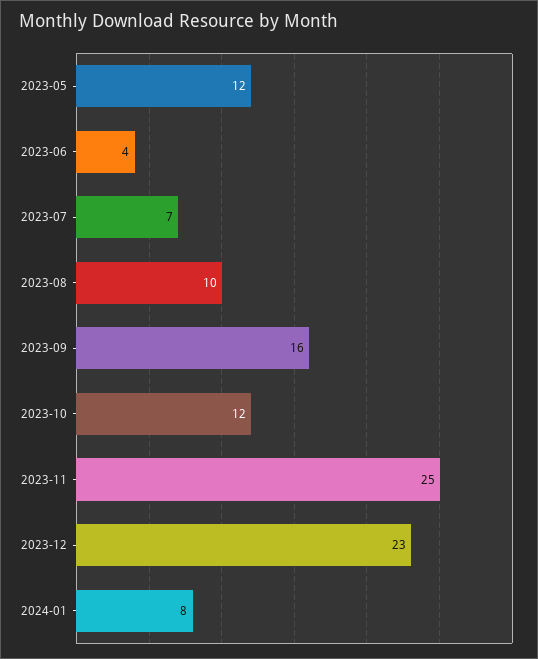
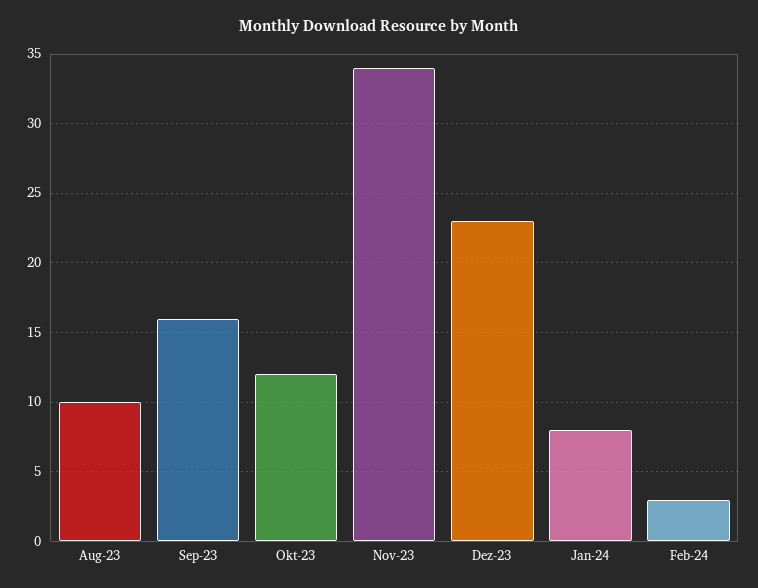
2023-05: 12 -> none
2023-06: 4 -> none
2023-07: 7 -> none
2023-11: 25 -> 34
Feb-24: none -> 3

